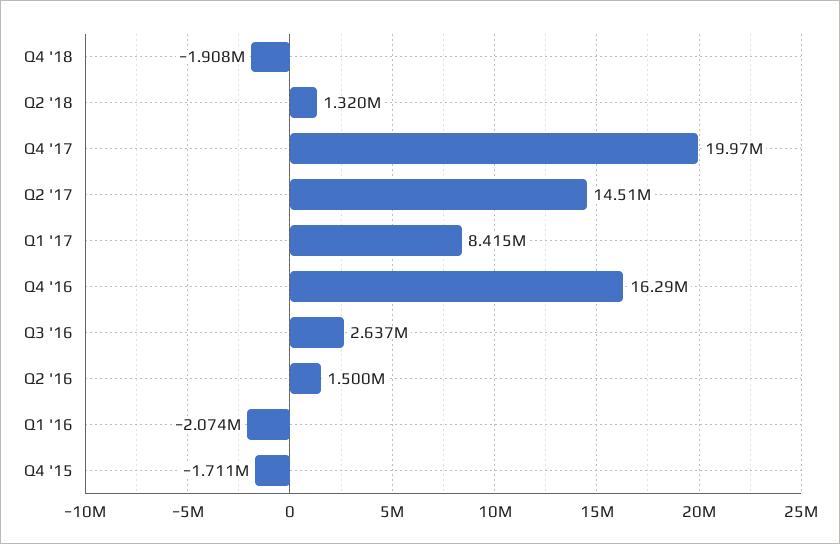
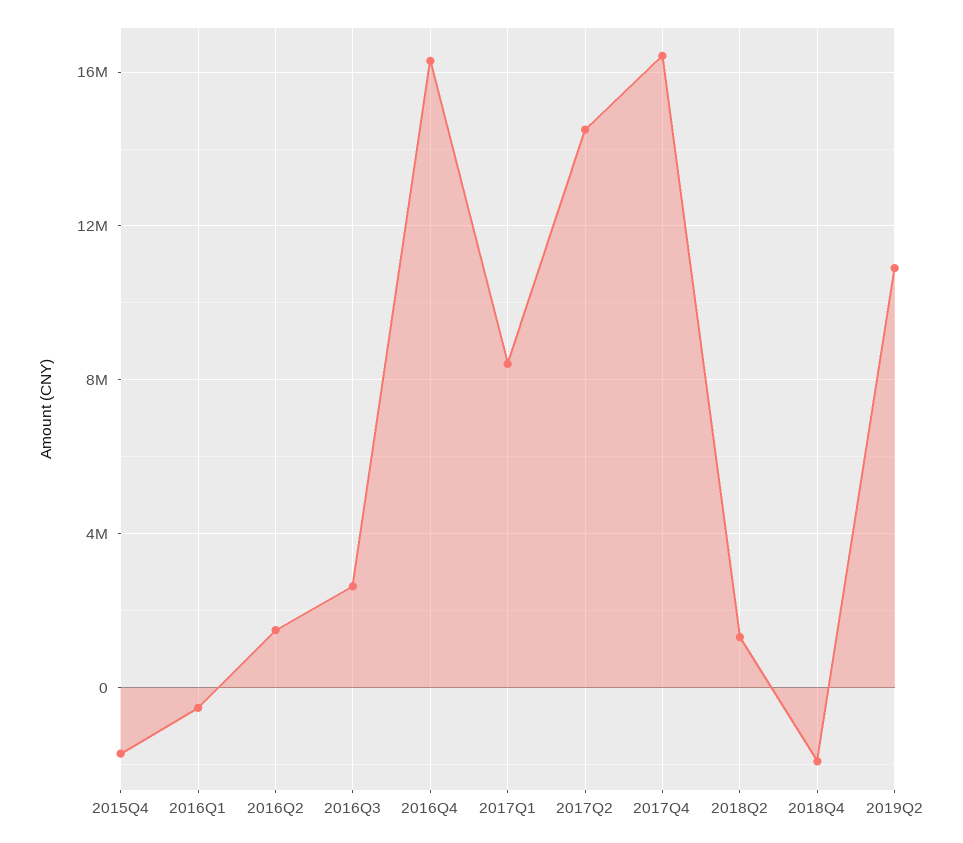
Q4 '17: 19970000 -> 16500000
Q1 '16: -2074000 -> -500000
2019Q2: none -> 11000000

